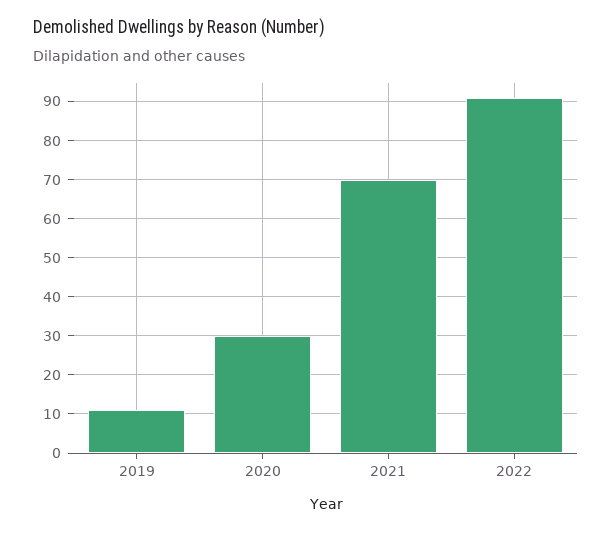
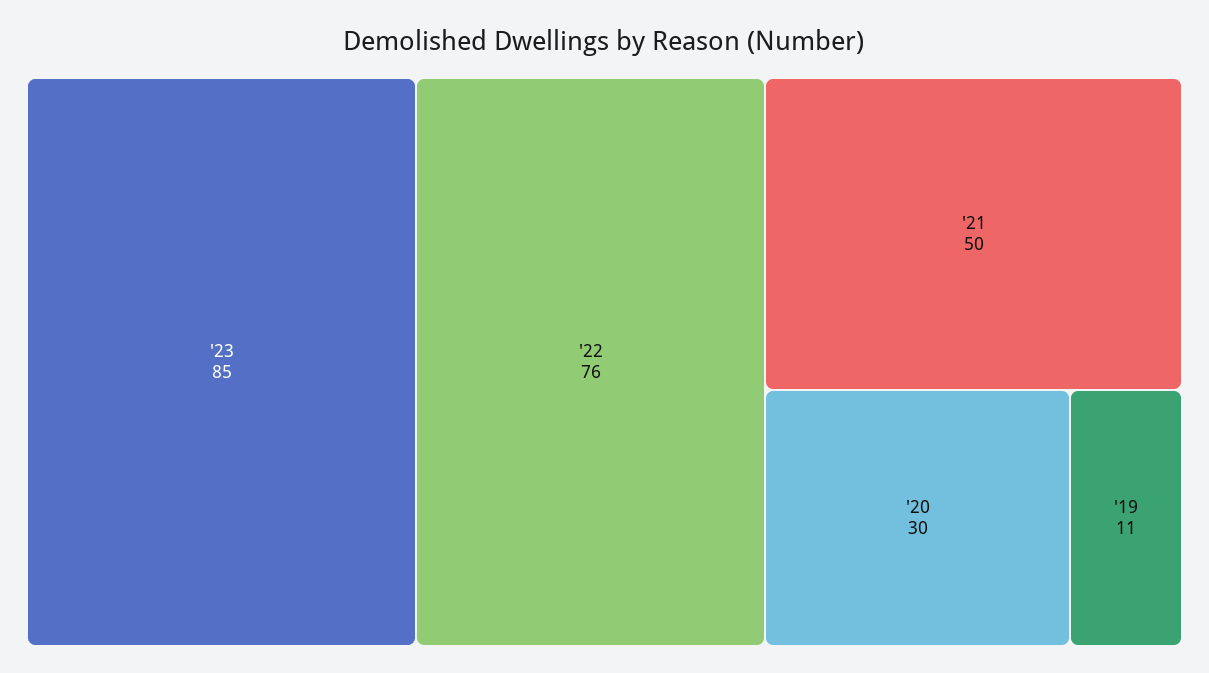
2021: 70 -> 50
2022: 90 -> 76
'23: none -> 85

